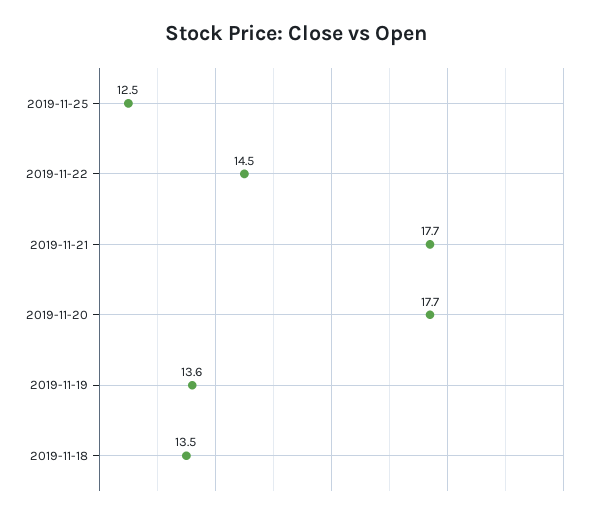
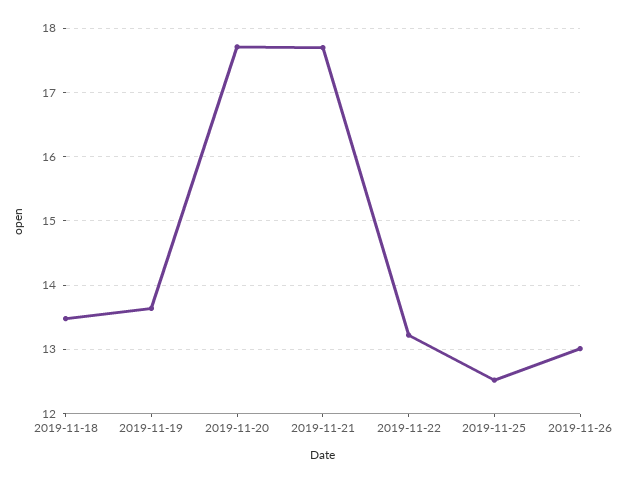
2019-11-22: 14.5 -> 13.2
2019-11-26: none -> 13

